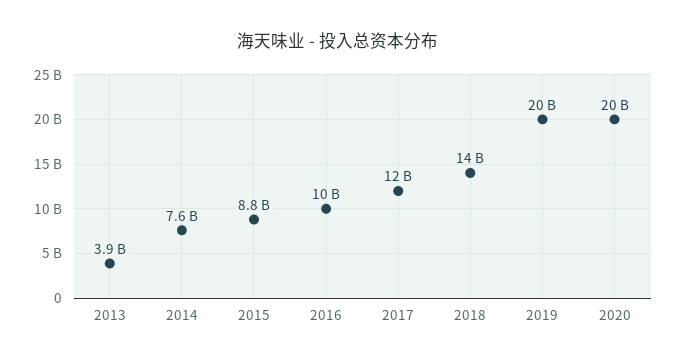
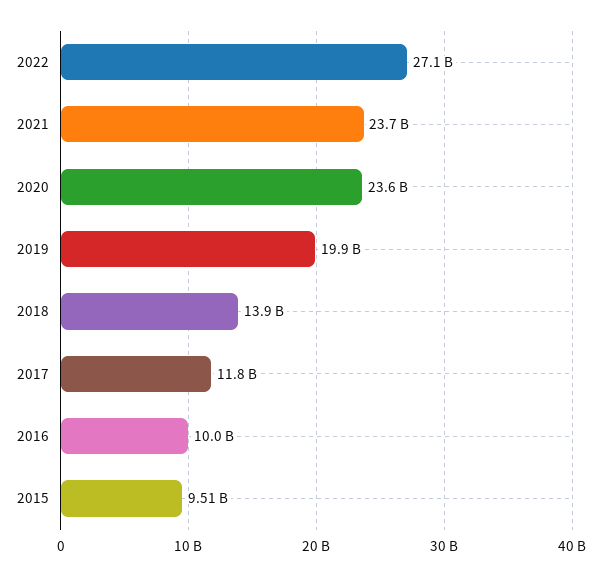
2013: 3900000000 -> none
2014: 7600000000 -> none
2015: 8800000000 -> 9510000000
2020: 20000000000 -> 23600000000
2022: none -> 27100000000
2021: none -> 23700000000

